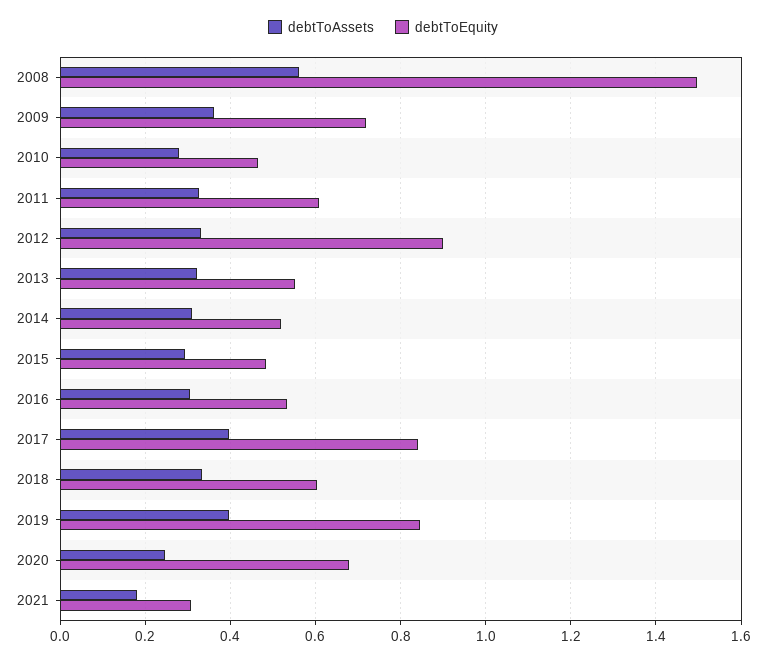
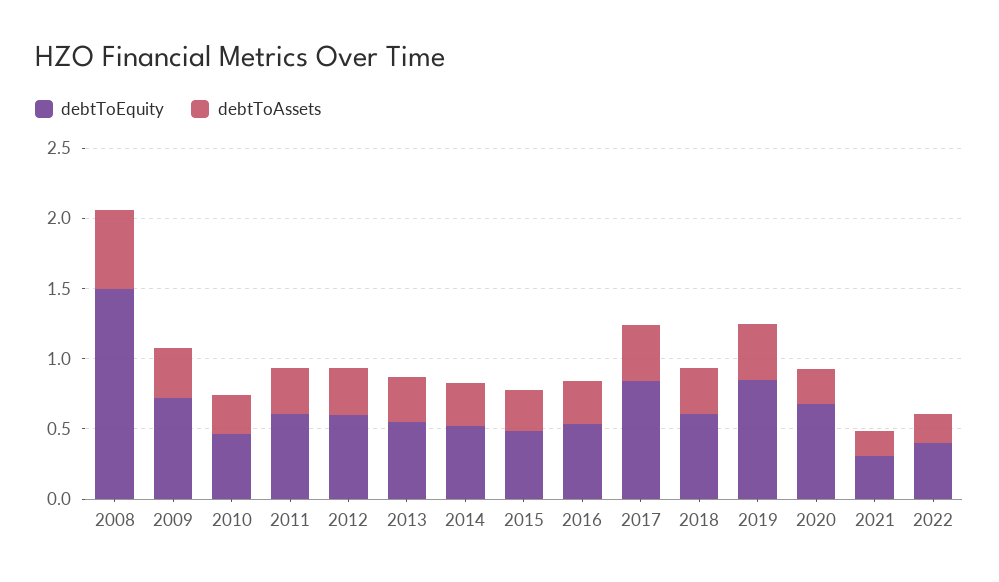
debtToEquity, 2012: 0.9 -> 0.6
debtToEquity, 2022: none -> 0.4
debtToAssets, 2022: none -> 0.2

